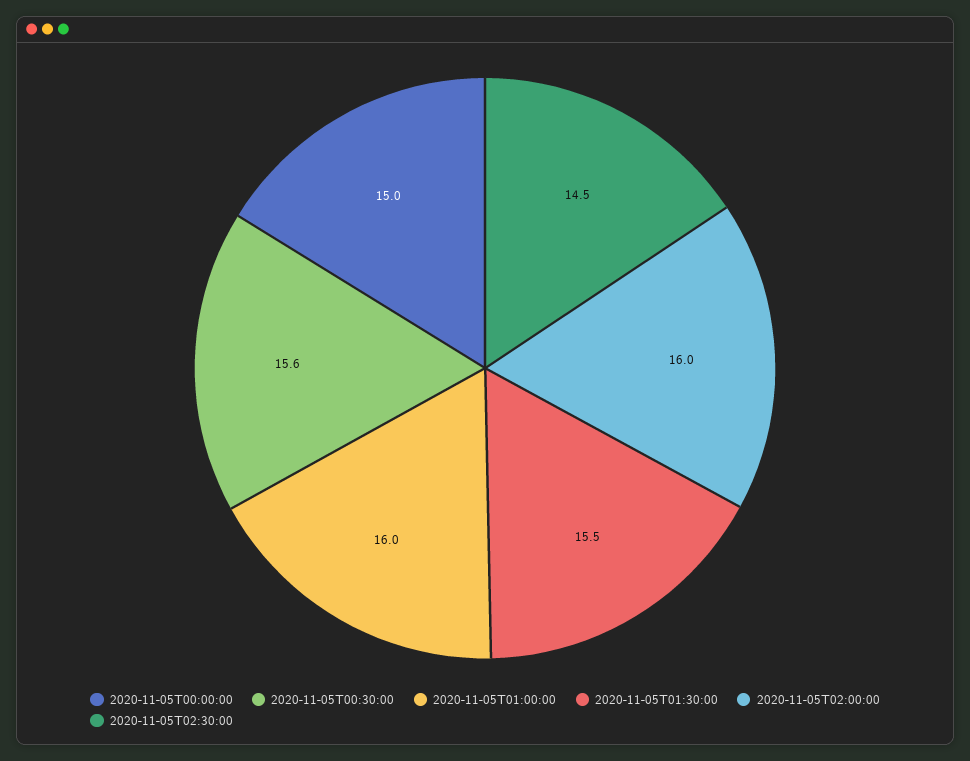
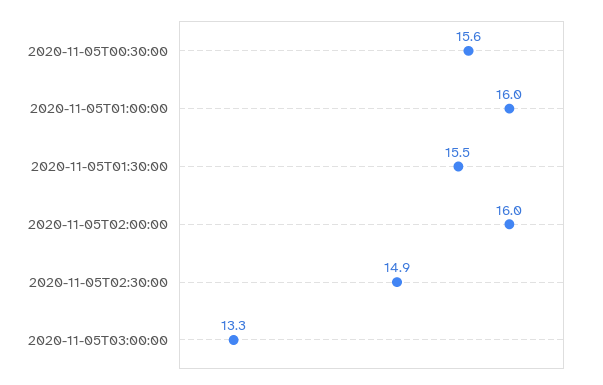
2020-11-05T00:00:00: 15 -> none
2020-11-05T02:30:00: 14.5 -> 14.9
2020-11-05T03:00:00: none -> 13.3

